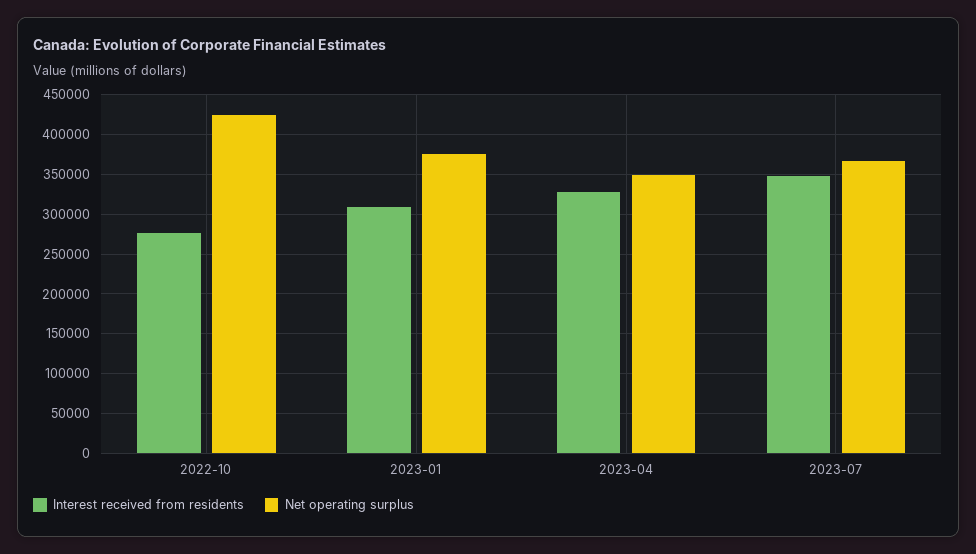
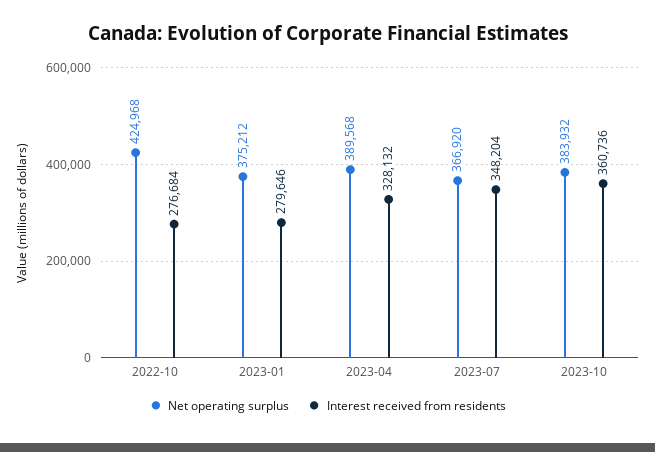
Interest received from residents, 2023-01: 310000 -> 279646
Net operating surplus, 2023-04: 350000 -> 389568
Net operating surplus, 2023-10: none -> 383932
Interest received from residents, 2023-10: none -> 360736

